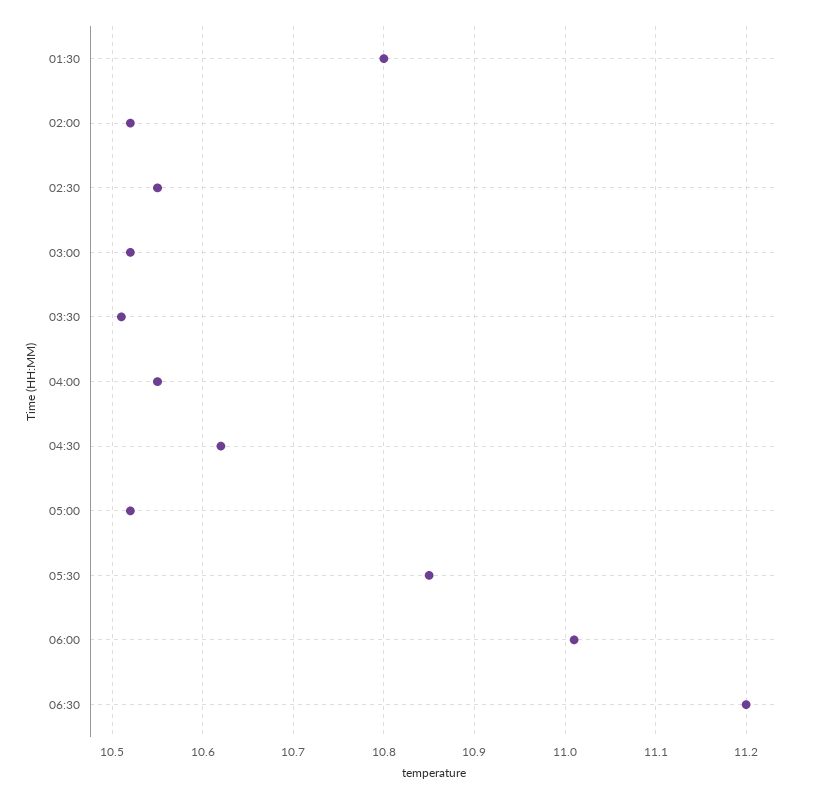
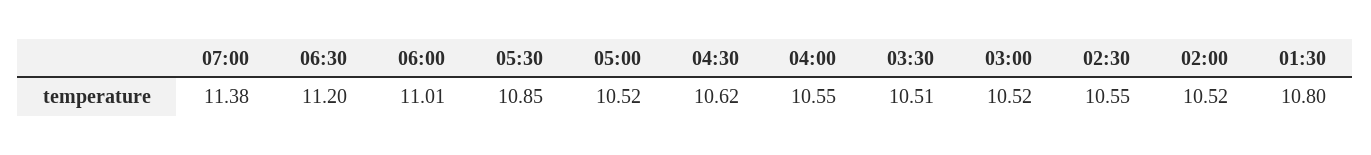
07:00: none -> 11.38

